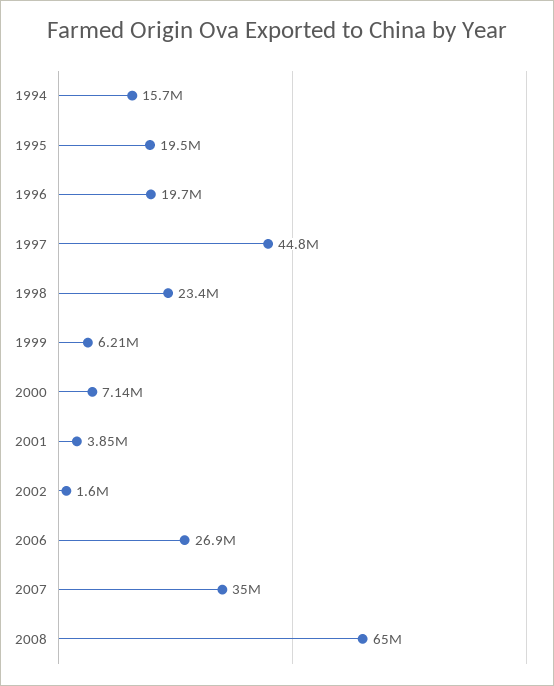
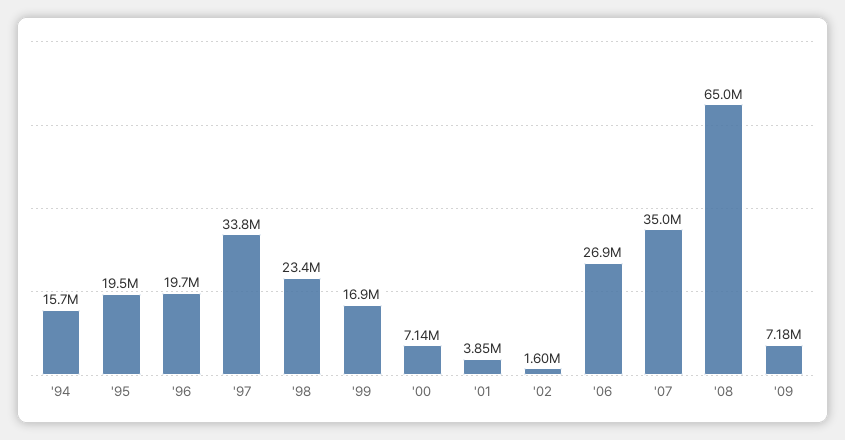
1997: 44800000 -> 33800000
1999: 6210000 -> 16900000
'09: none -> 7180000

